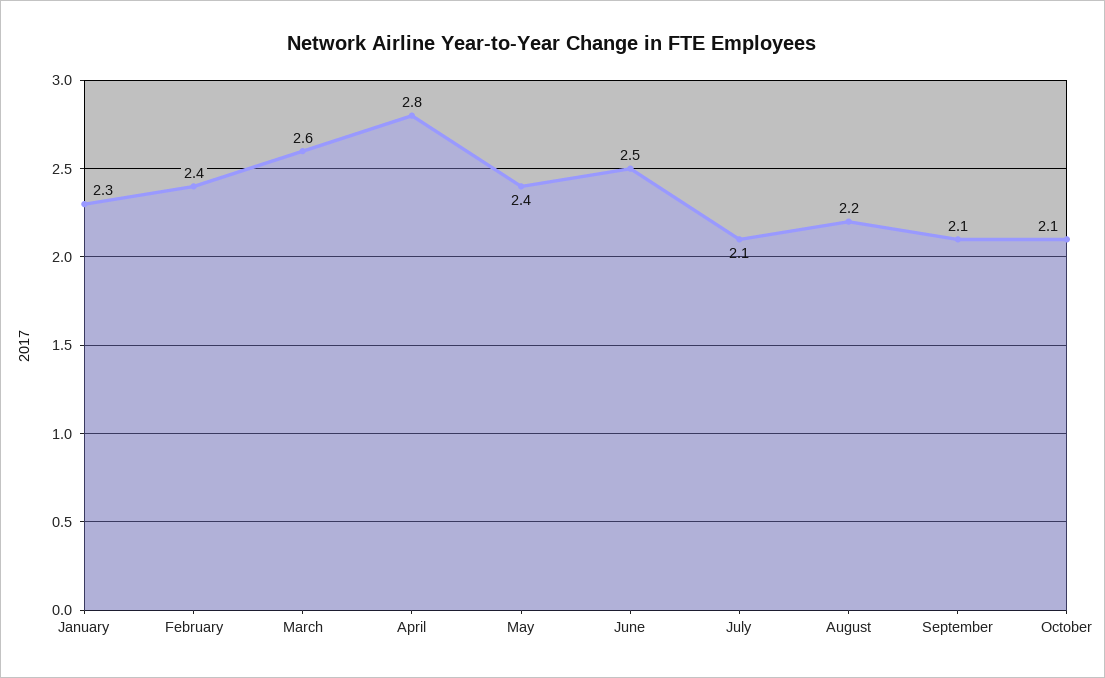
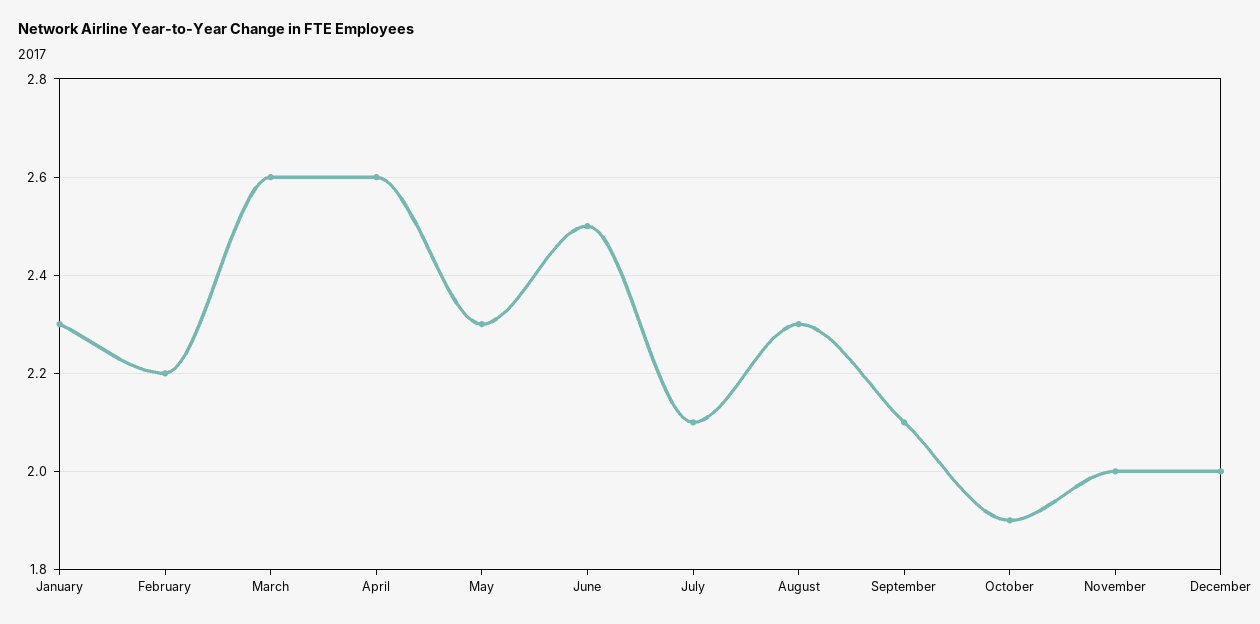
February: 2.4 -> 2.2
April: 2.8 -> 2.6
May: 2.4 -> 2.3
August: 2.2 -> 2.3
October: 2.1 -> 1.9
November: none -> 2
December: none -> 2

